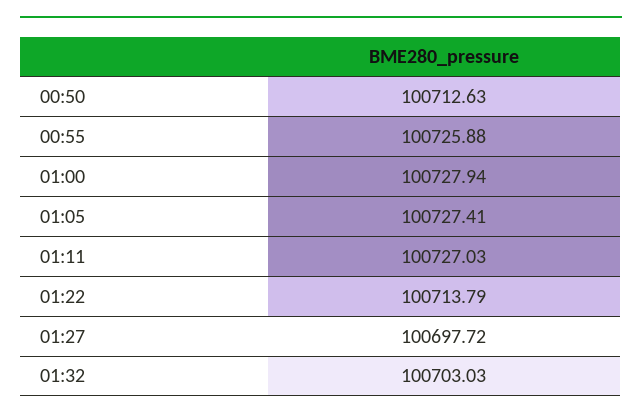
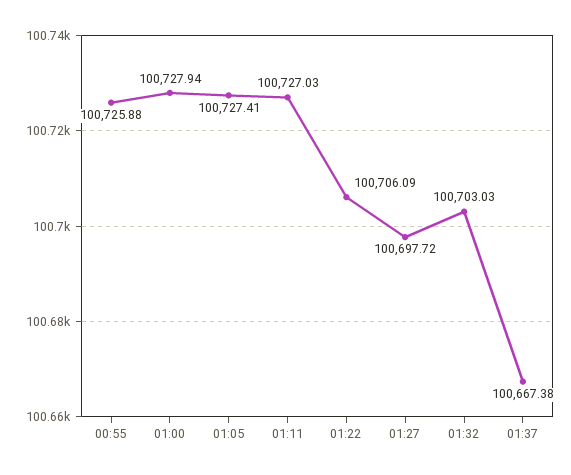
00:50: 100712.63 -> none
01:22: 100713.79 -> 100706.09
01:37: none -> 100667.38

